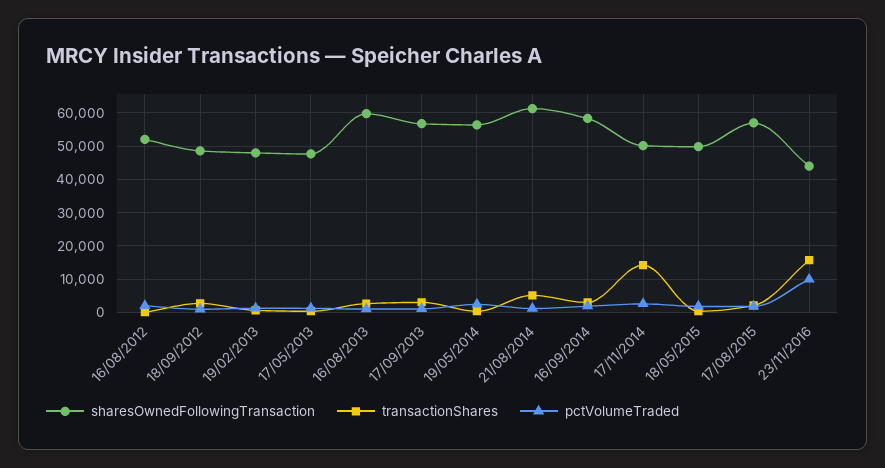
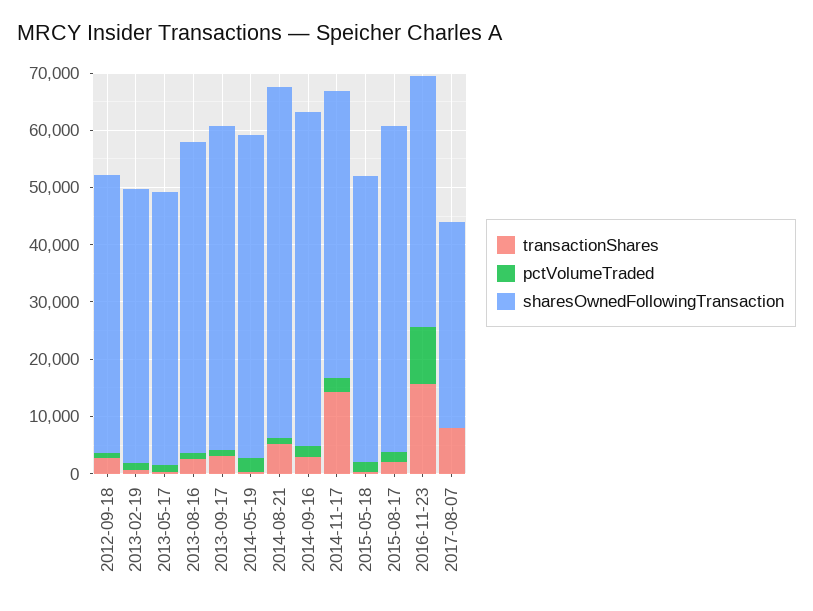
sharesOwnedFollowingTransaction, 16/08/2012: 52000 -> none
transactionShares, 16/08/2012: 0 -> none
pctVolumeTraded, 16/08/2012: 2000 -> none
sharesOwnedFollowingTransaction, 16/08/2013: 60000 -> 54000
transactionShares, 2017-08-07: none -> 8000
pctVolumeTraded, 2017-08-07: none -> 0
sharesOwnedFollowingTransaction, 2017-08-07: none -> 36000

